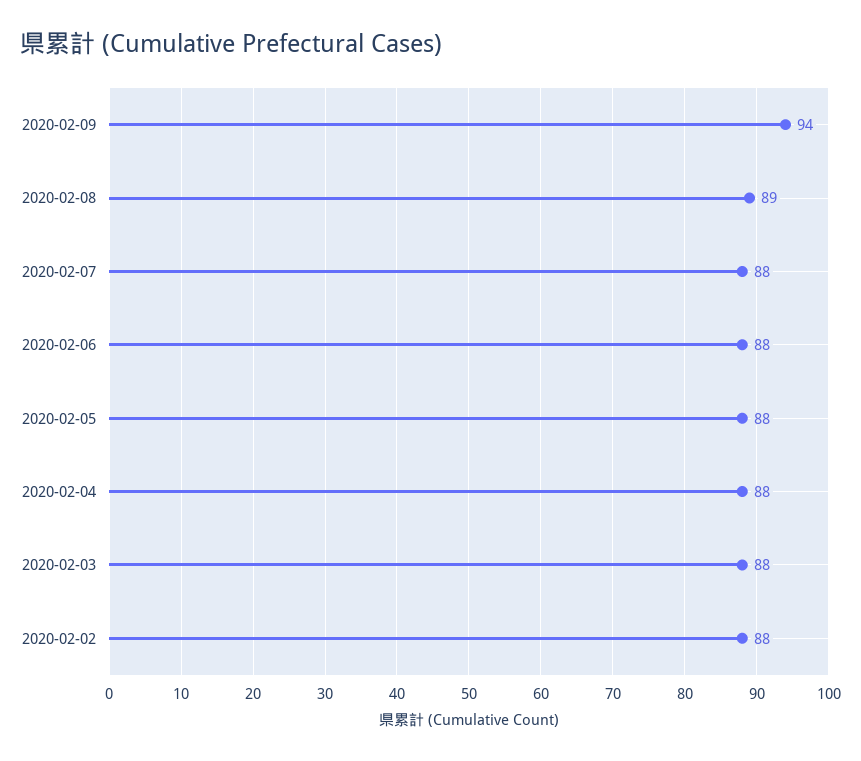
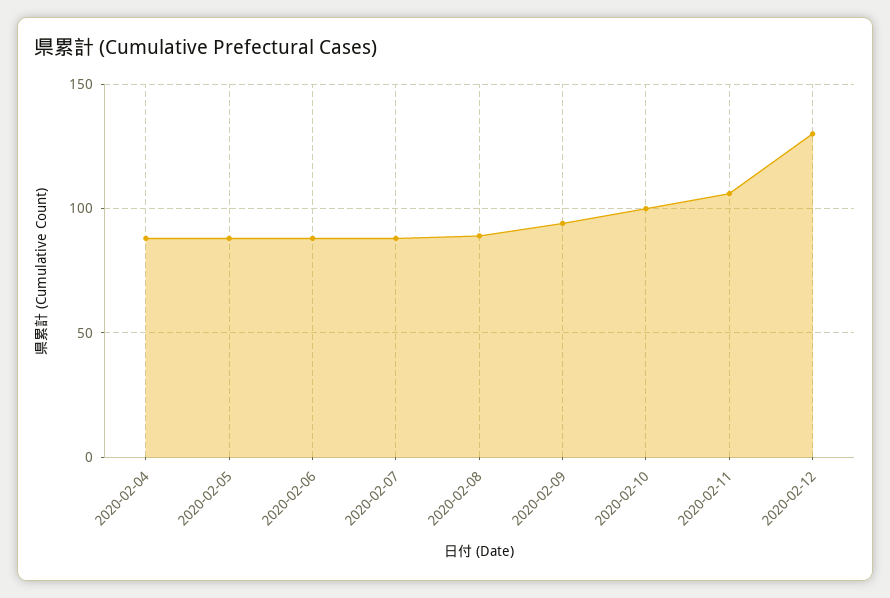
2020-02-03: 88 -> none
2020-02-02: 88 -> none
2020-02-10: none -> 100
2020-02-11: none -> 105
2020-02-12: none -> 130

